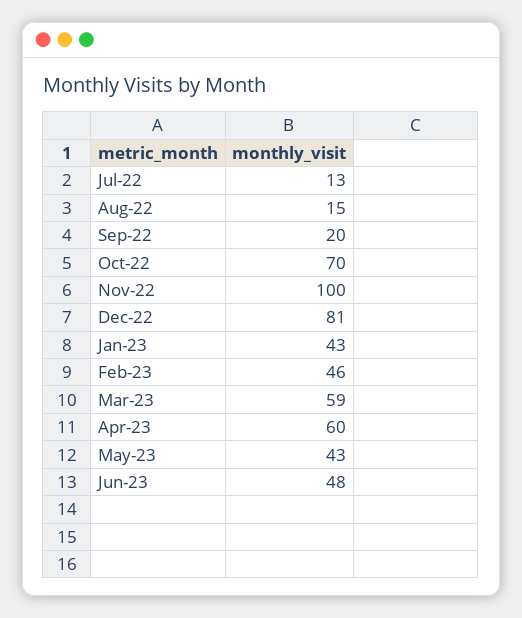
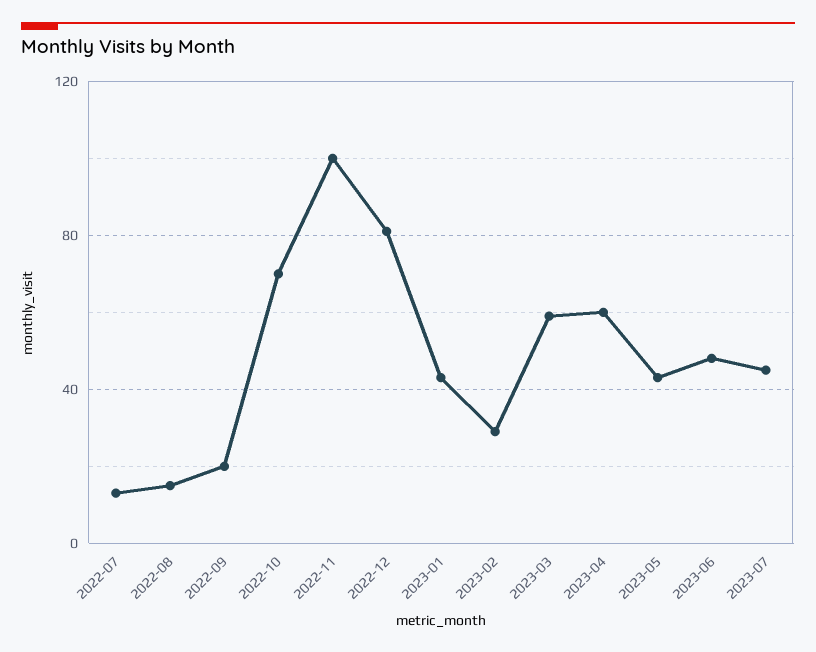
Feb-23: 46 -> 30
2023-07: none -> 45

